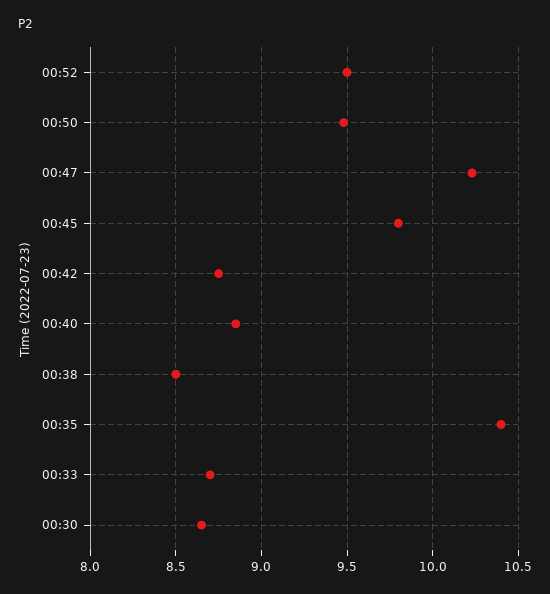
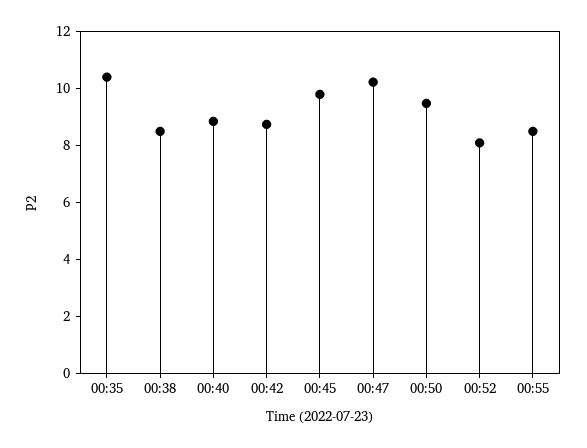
00:52: 9.5 -> 8
00:33: 8.7 -> none
00:30: 8.65 -> none
00:55: none -> 8.5

